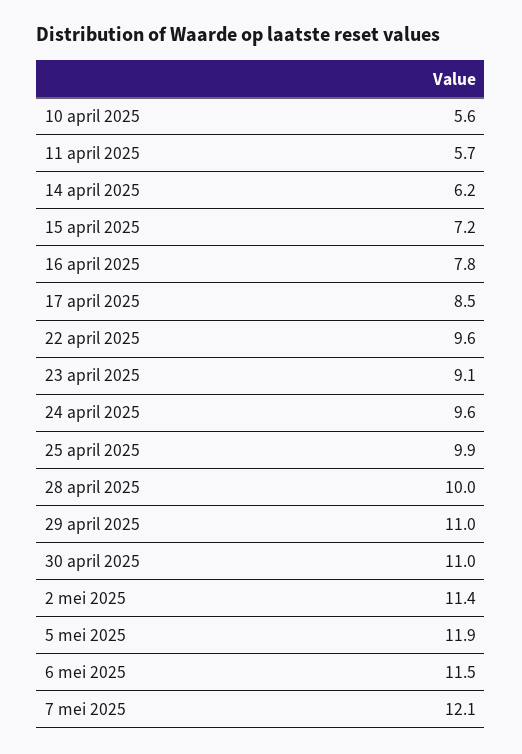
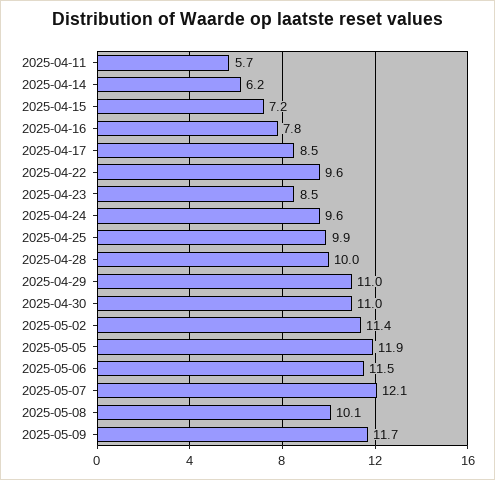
10 april 2025: 5.6 -> none
23 april 2025: 9.1 -> 8.5
2025-05-08: none -> 10.1
2025-05-09: none -> 11.7

